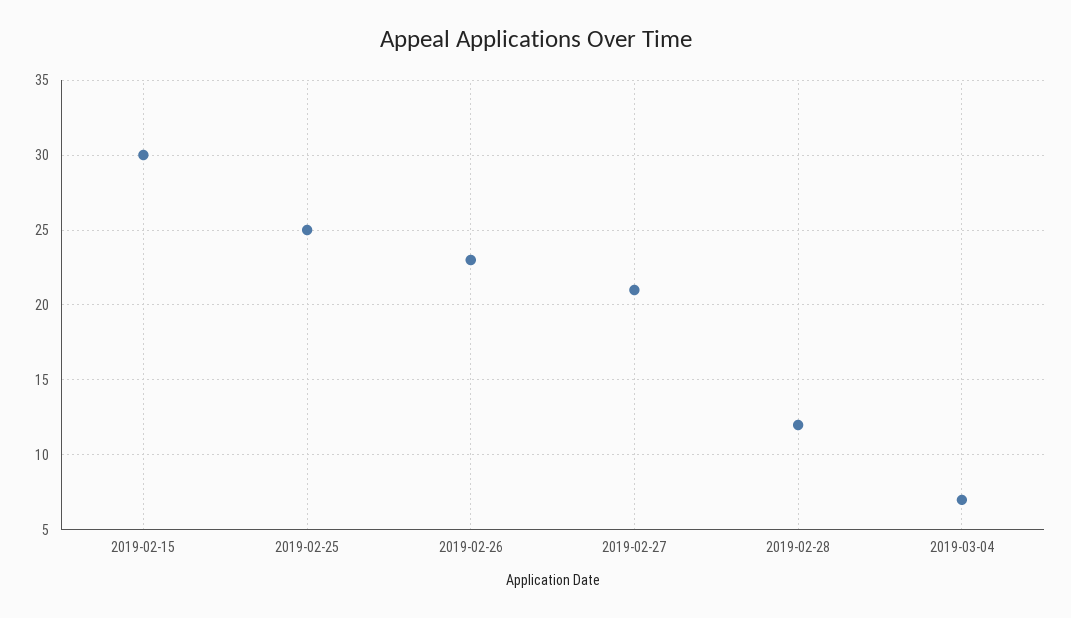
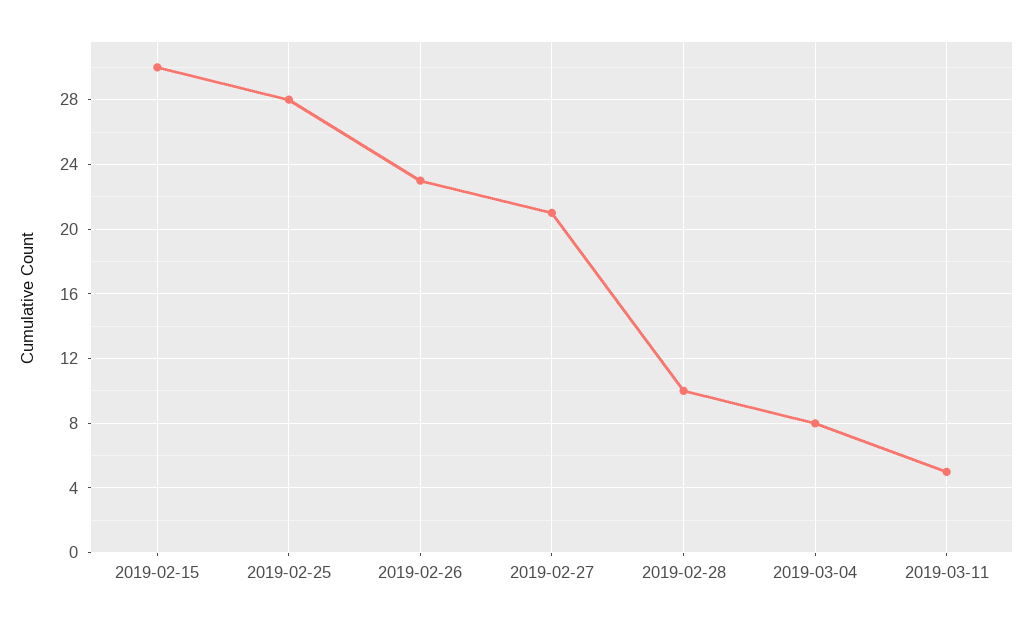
2019-02-25: 25 -> 28
2019-02-28: 12 -> 10
2019-03-04: 7 -> 8
2019-03-11: none -> 5

